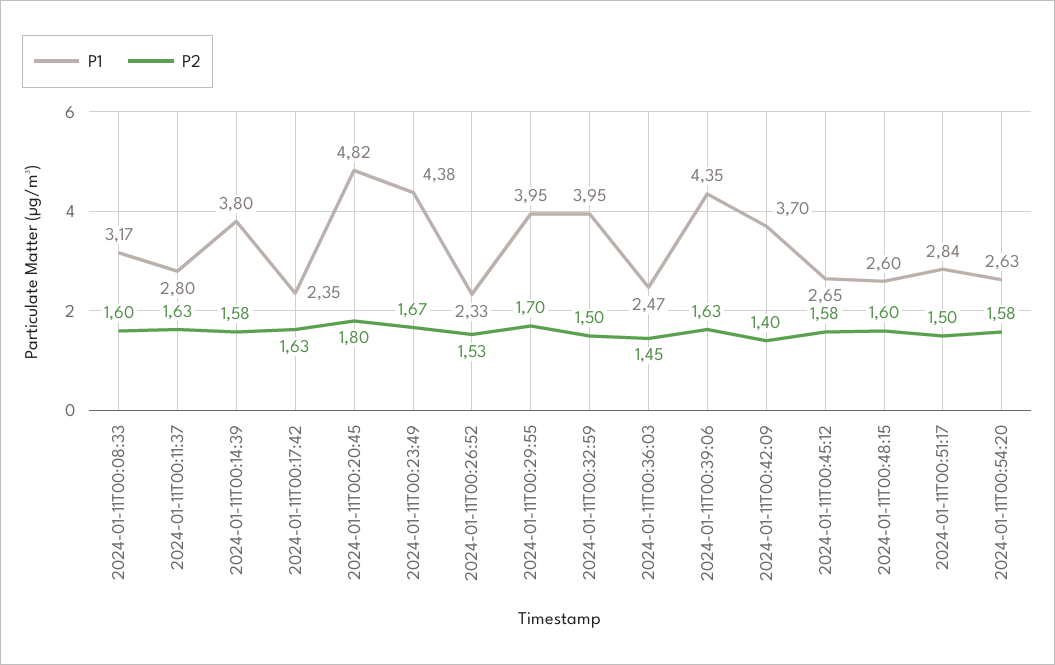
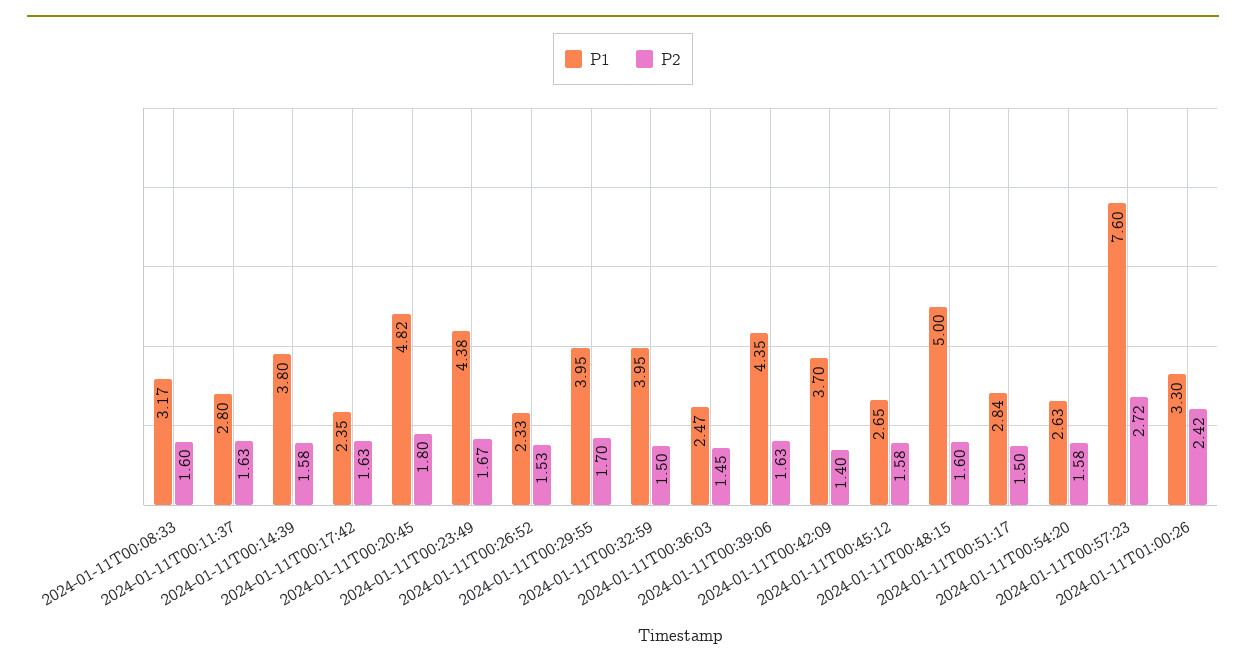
P1, 2024-01-11T00:48:15: 2.6 -> 5
P1, 2024-01-11T00:57:23: none -> 7.6
P2, 2024-01-11T00:57:23: none -> 2.72
P1, 2024-01-11T01:00:26: none -> 3.3
P2, 2024-01-11T01:00:26: none -> 2.42

